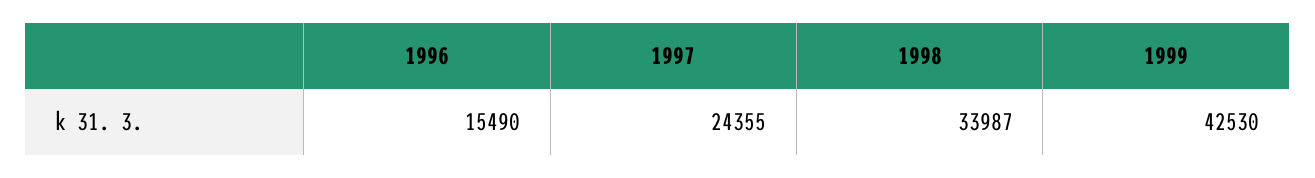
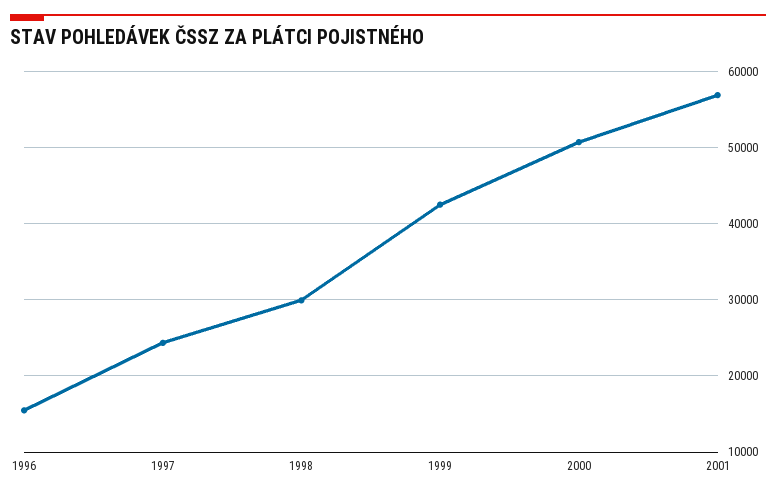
1998: 33987 -> 30000
2000: none -> 51000
2001: none -> 57000

